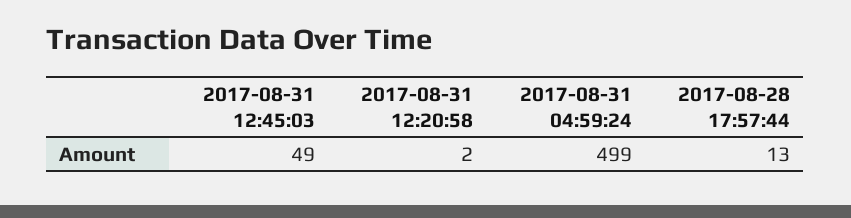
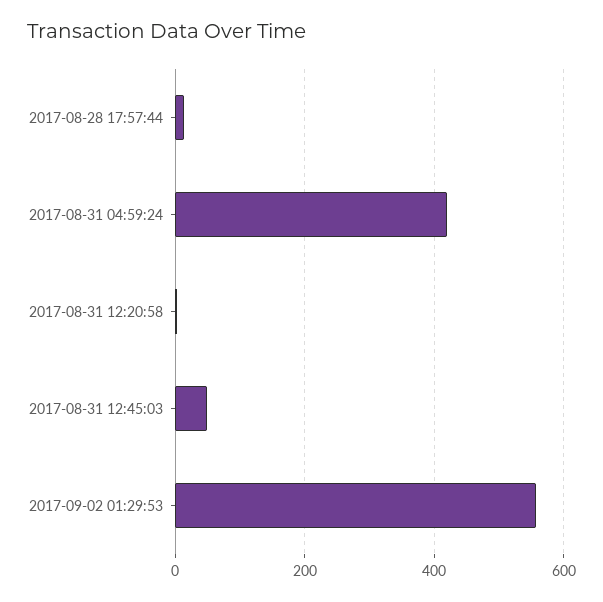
2017-08-31 04:59:24: 499 -> 420
2017-09-02 01:29:53: none -> 560

